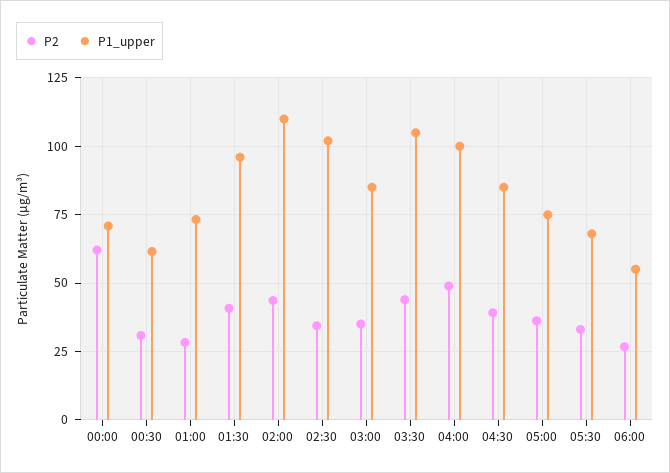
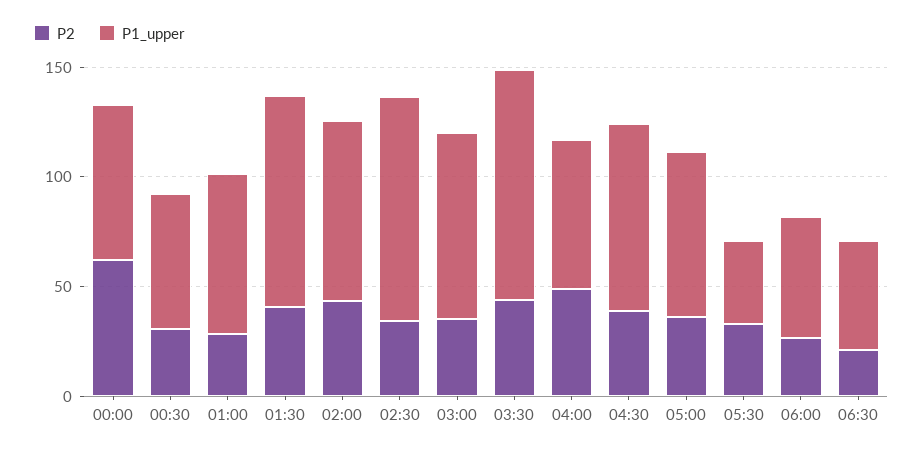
P1_upper, 02:00: 110 -> 80
P1_upper, 04:00: 100 -> 70
P1_upper, 05:30: 67.5 -> 40
P2, 06:30: none -> 20
P1_upper, 06:30: none -> 50

